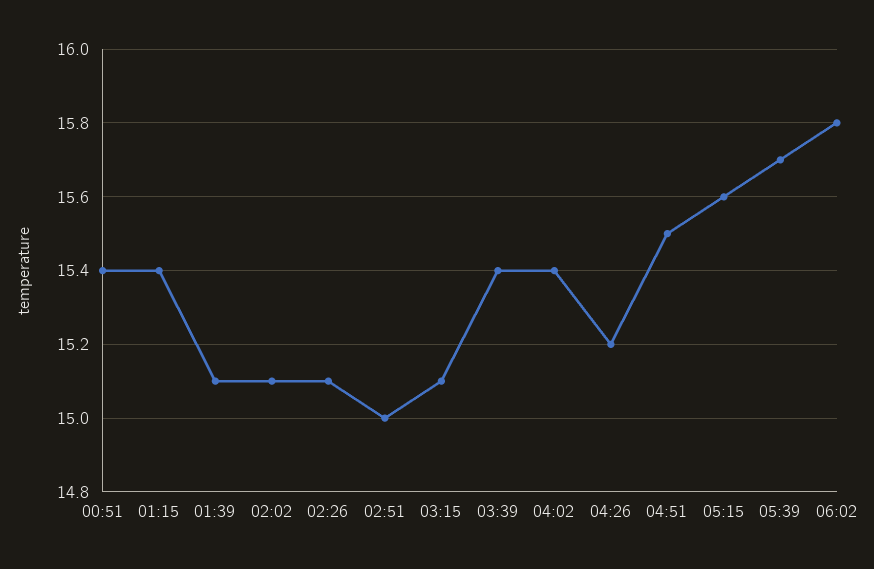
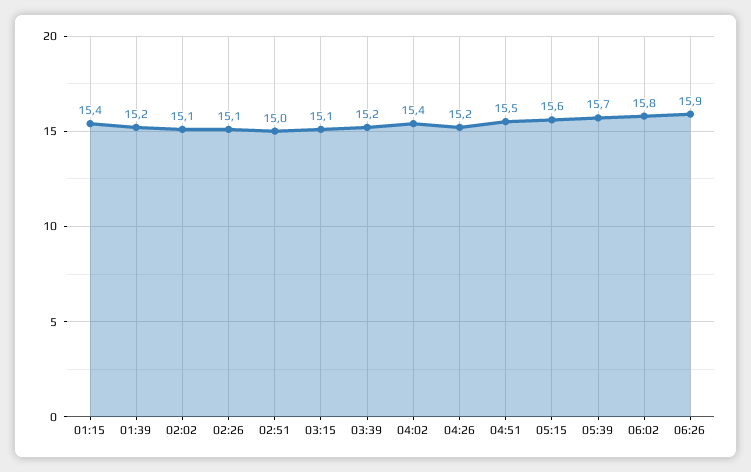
00:51: 15.4 -> none
01:39: 15.1 -> 15.2
03:39: 15.4 -> 15.2
06:26: none -> 15.9

